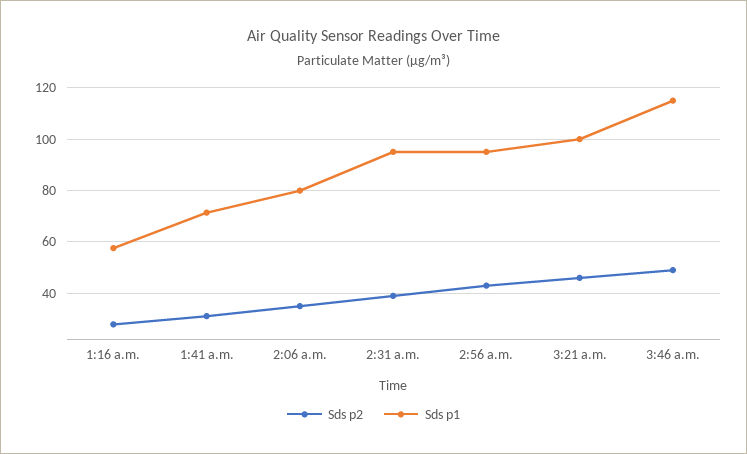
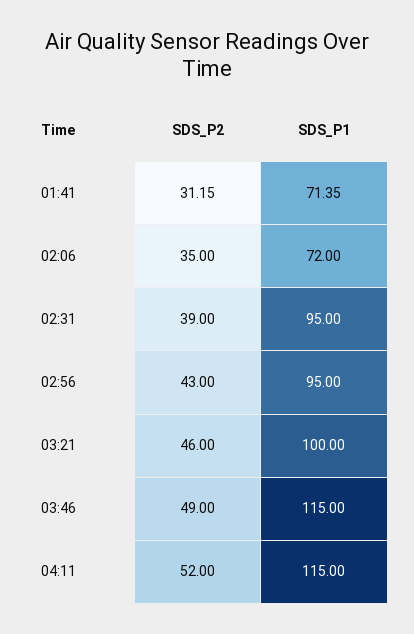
Sds p2, 1:16 a.m.: 27.5 -> none
Sds p1, 1:16 a.m.: 57.5 -> none
Sds p1, 2:06 a.m.: 80 -> 72
Sds p2, 04:11: none -> 52
Sds p1, 04:11: none -> 115

